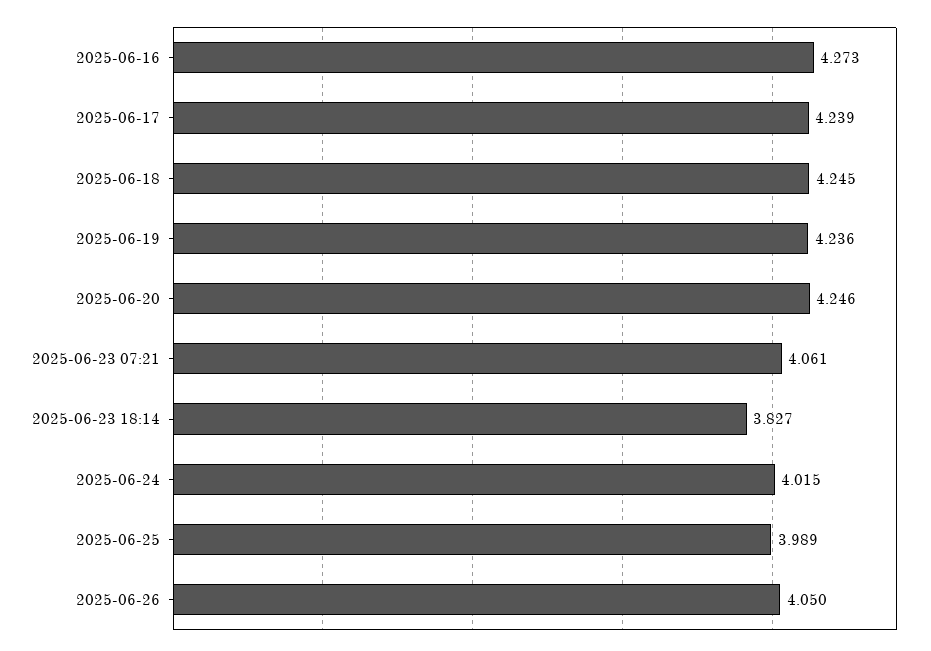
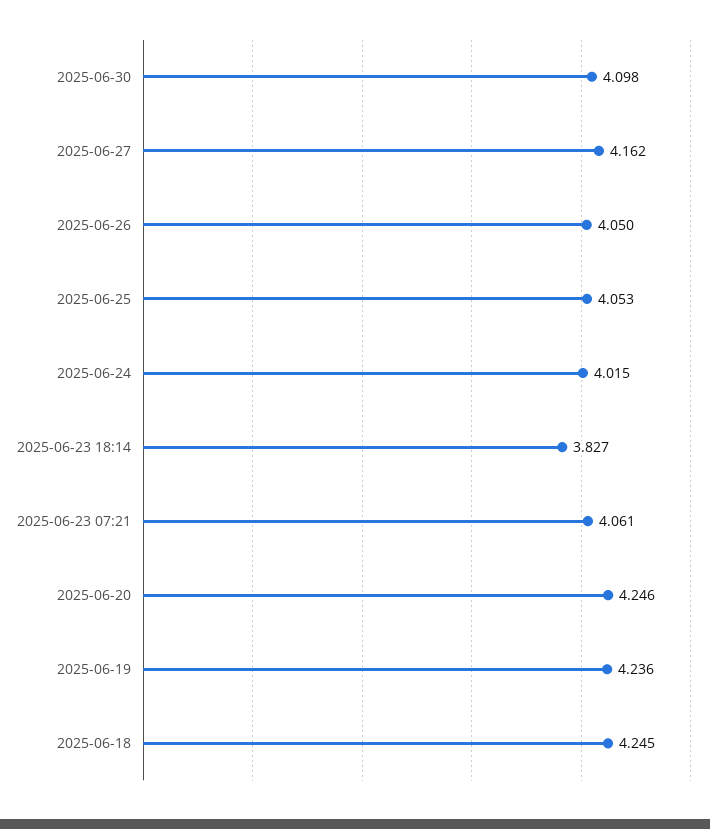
2025-06-16: 4.273 -> none
2025-06-17: 4.239 -> none
2025-06-25: 3.989 -> 4.053
2025-06-30: none -> 4.098
2025-06-27: none -> 4.162

